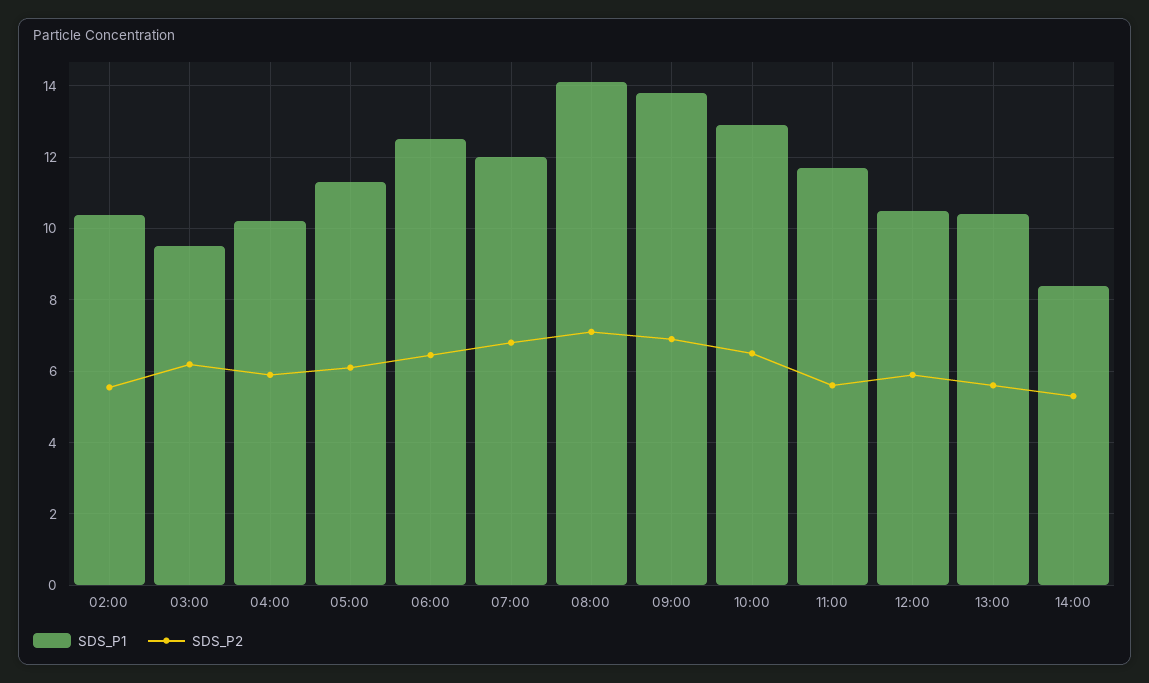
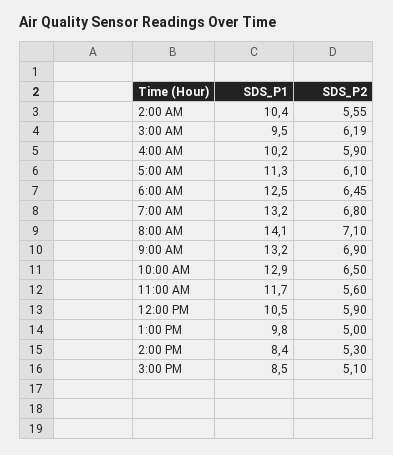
SDS_P1, 07:00: 12 -> 13.2
SDS_P1, 09:00: 13.8 -> 13.2
SDS_P1, 13:00: 10.4 -> 9.8
SDS_P2, 13:00: 5.6 -> 5
SDS_P1, 3:00 PM: none -> 8.5
SDS_P2, 3:00 PM: none -> 5.1

